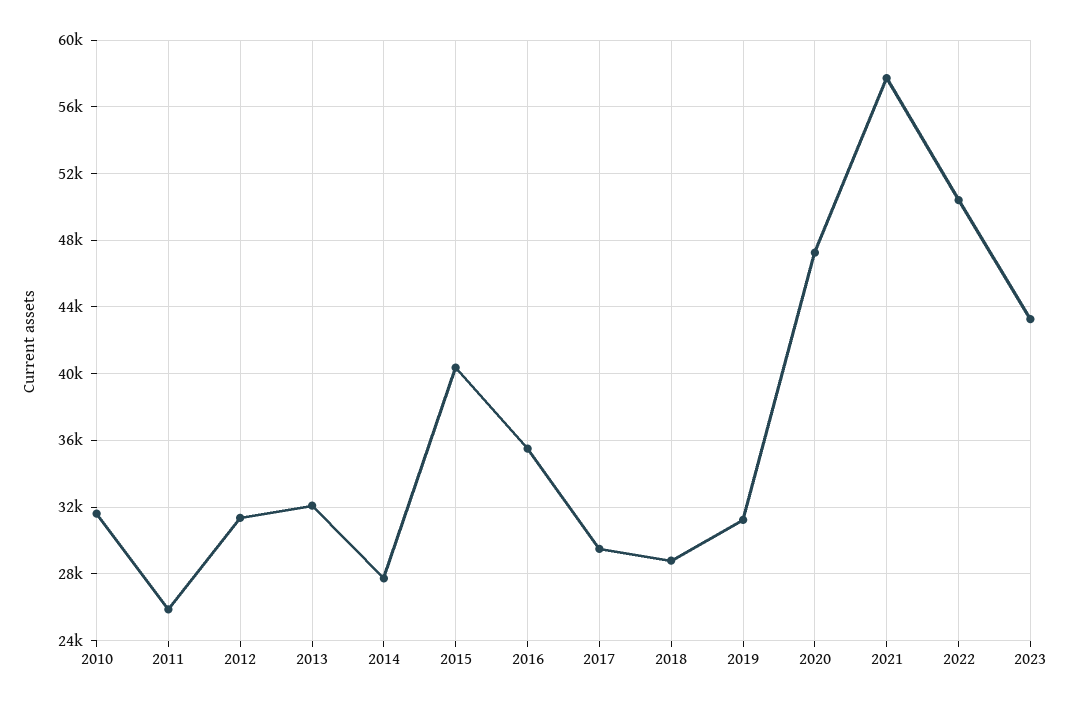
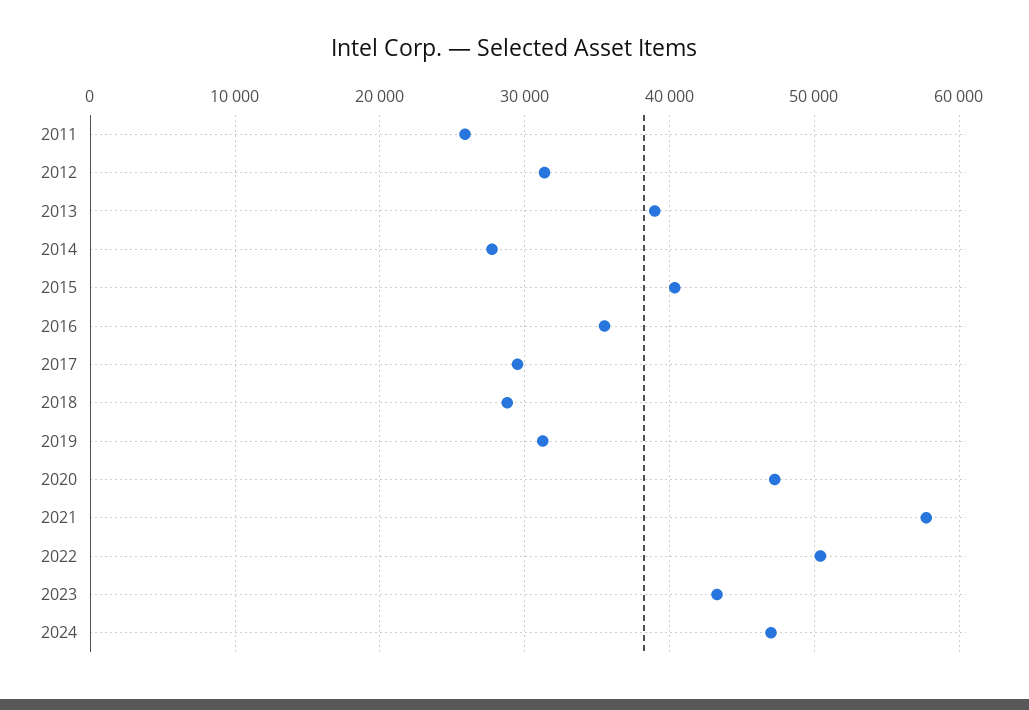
2010: 31500 -> none
2013: 32000 -> 39000
2024: none -> 47000

